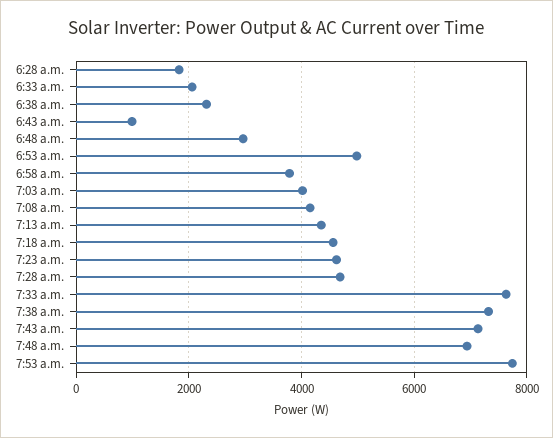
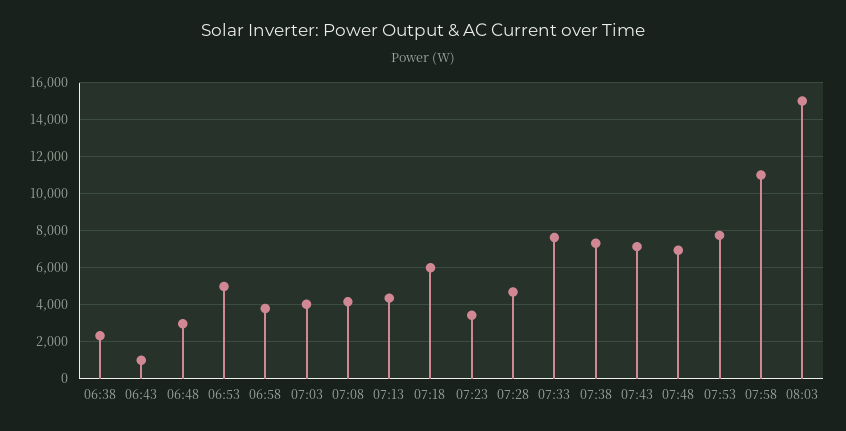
6:28 a.m.: 1800 -> none
6:33 a.m.: 2000 -> none
7:18 a.m.: 4600 -> 6000
7:23 a.m.: 4600 -> 3500
07:58: none -> 11000
08:03: none -> 15000

